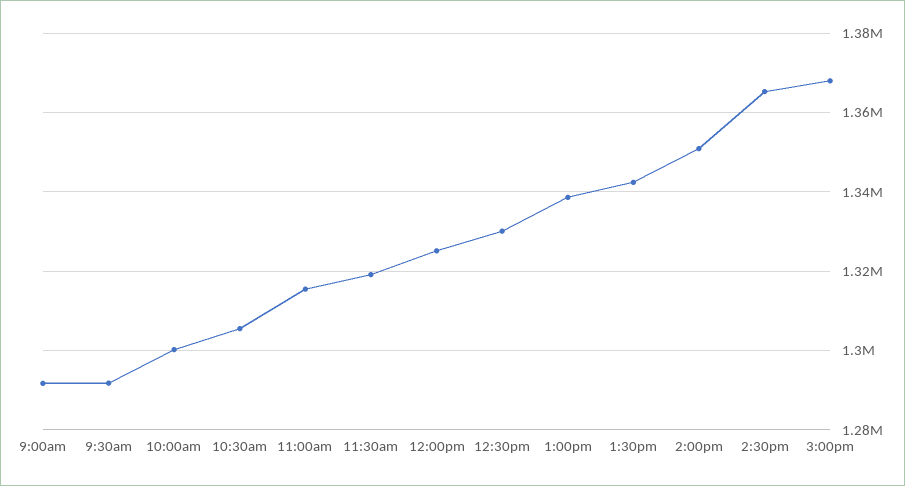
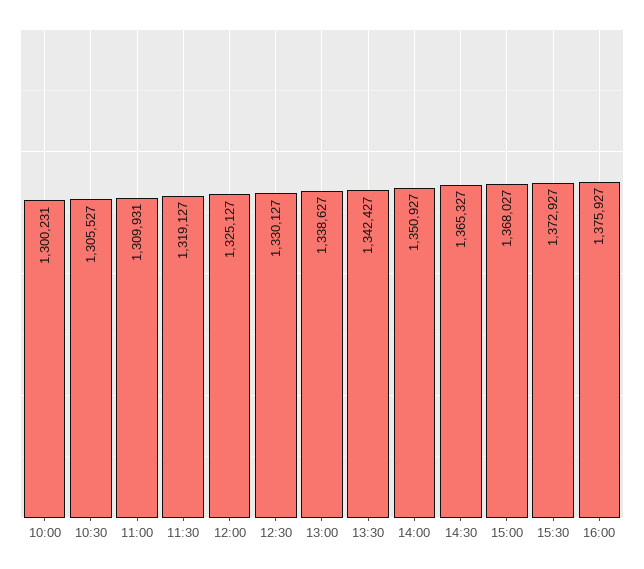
9:00am: 1292000 -> none
9:30am: 1292000 -> none
11:00am: 1316000 -> 1309931
15:30: none -> 1372927
16:00: none -> 1375927

